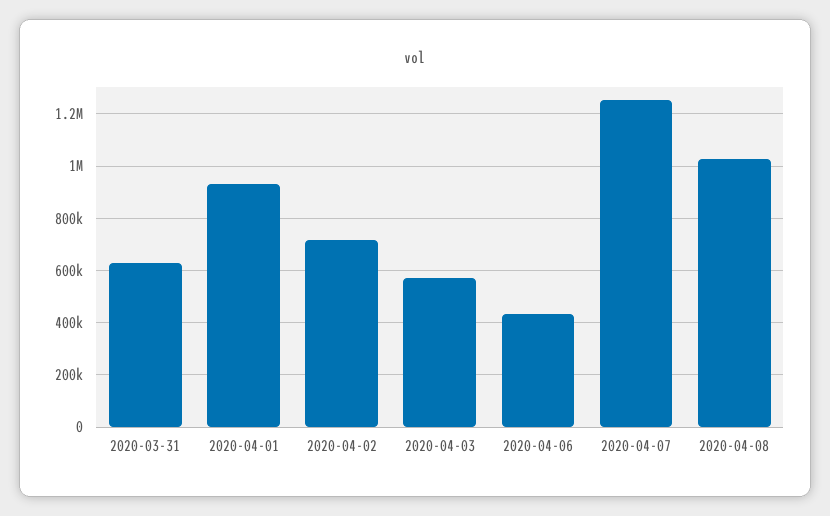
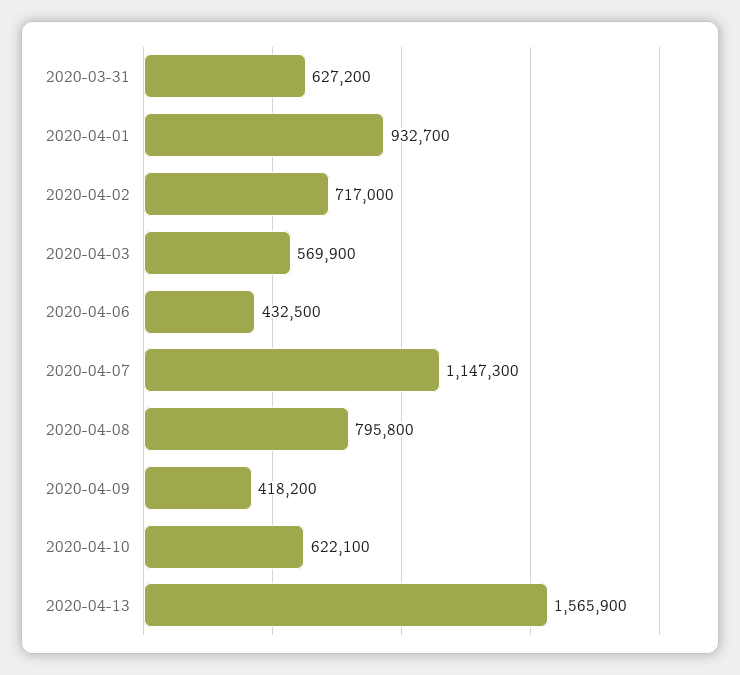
2020-04-07: 1250000 -> 1147300
2020-04-08: 1025000 -> 795800
2020-04-09: none -> 418200
2020-04-10: none -> 622100
2020-04-13: none -> 1565900

